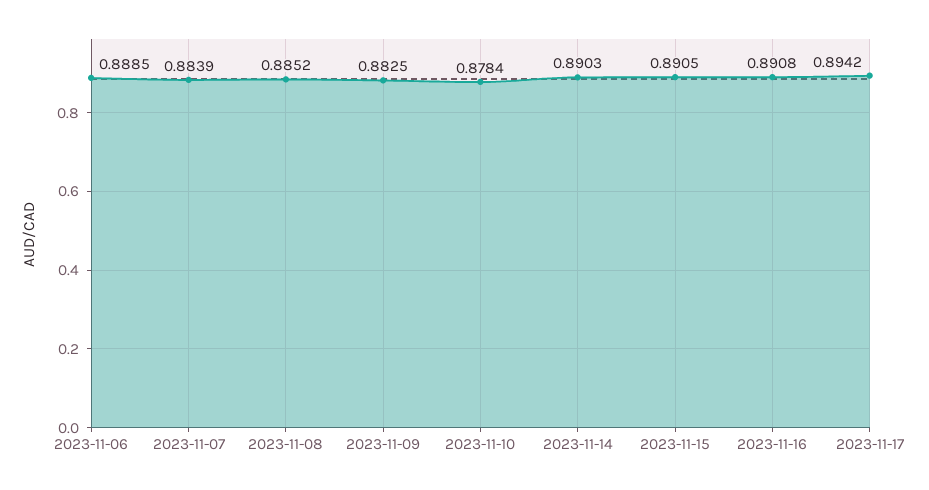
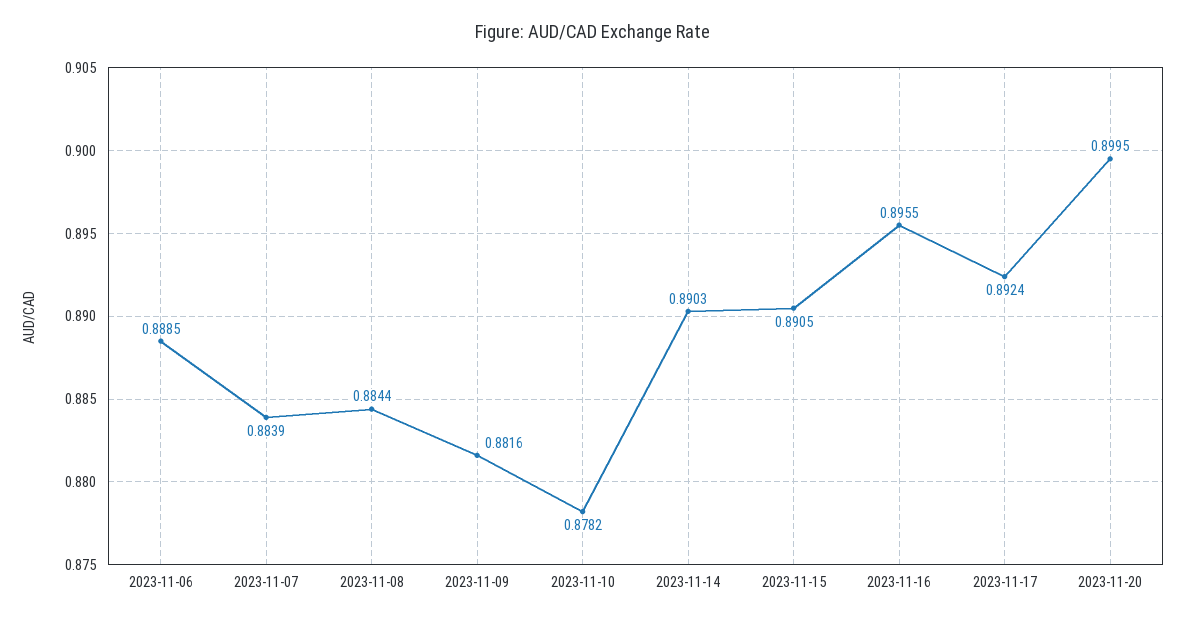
2023-11-08: 0.8852 -> 0.8844
2023-11-09: 0.8825 -> 0.8816
2023-11-10: 0.8784 -> 0.8782
2023-11-16: 0.8908 -> 0.8955
2023-11-17: 0.8942 -> 0.8924
2023-11-20: none -> 0.8995

